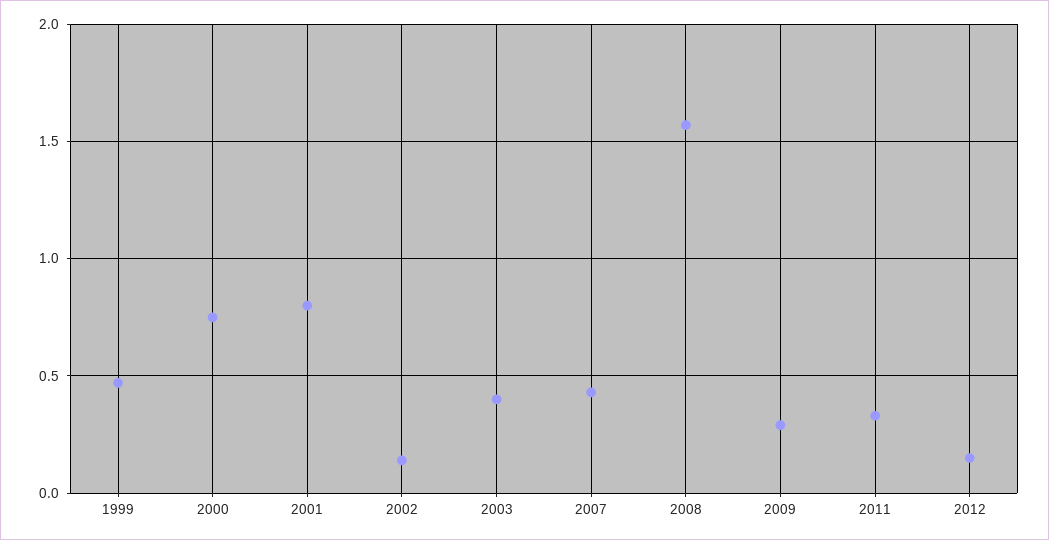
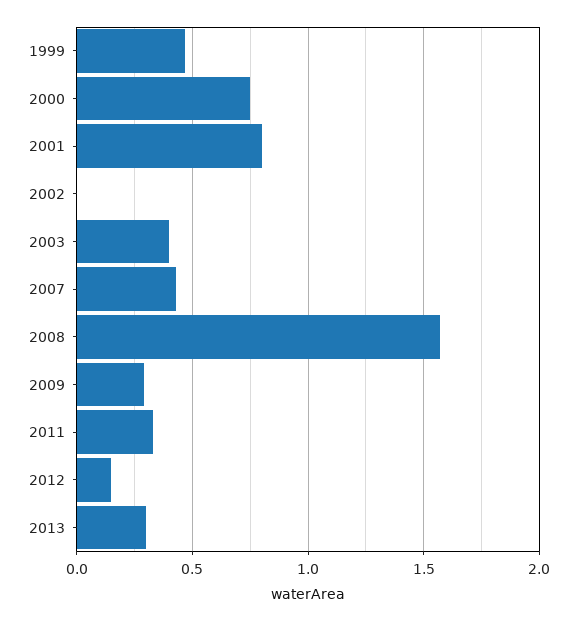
2002: 0.15 -> 0
2013: none -> 0.3

